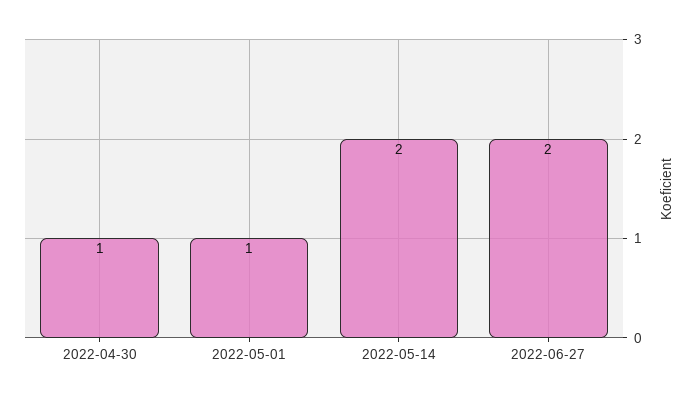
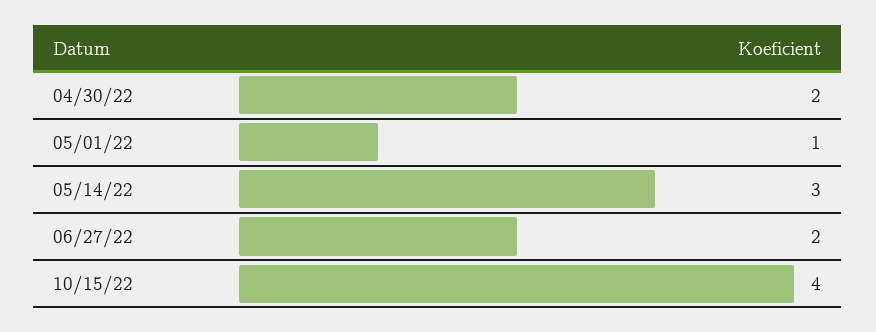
2022-04-30: 1 -> 2
2022-05-14: 2 -> 3
10/15/22: none -> 4

